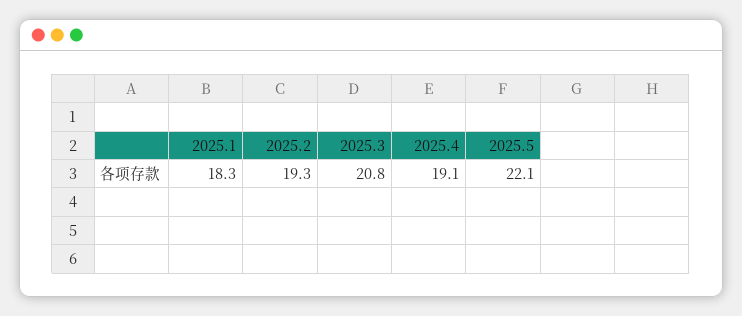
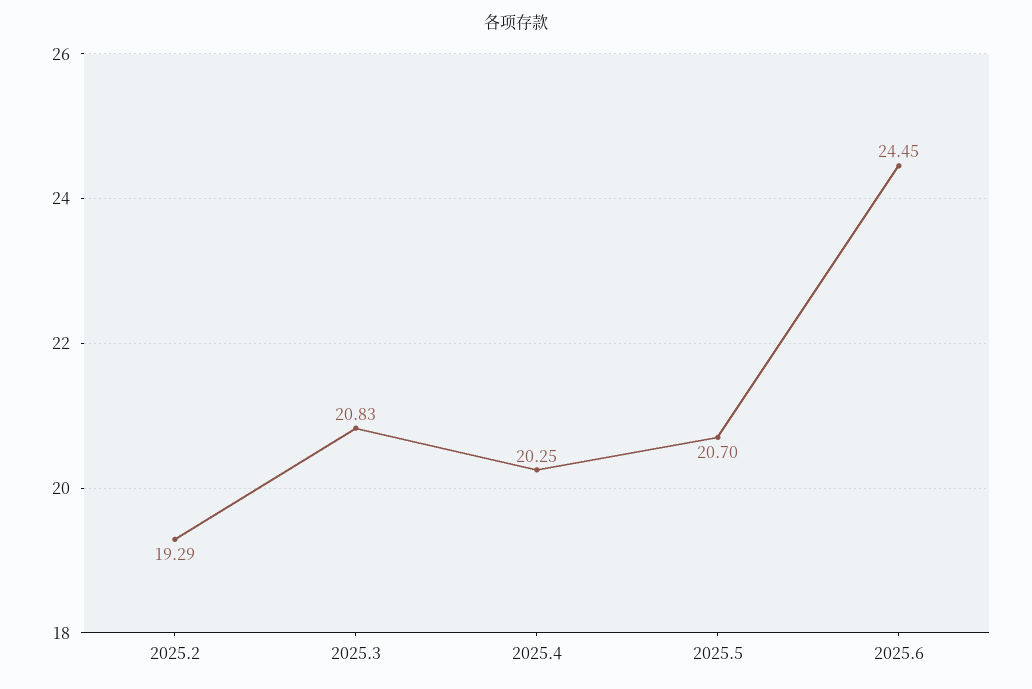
2025.1: 18.3 -> none
2025.4: 19.1 -> 20.25
2025.5: 22.1 -> 20.7
2025.6: none -> 24.45

